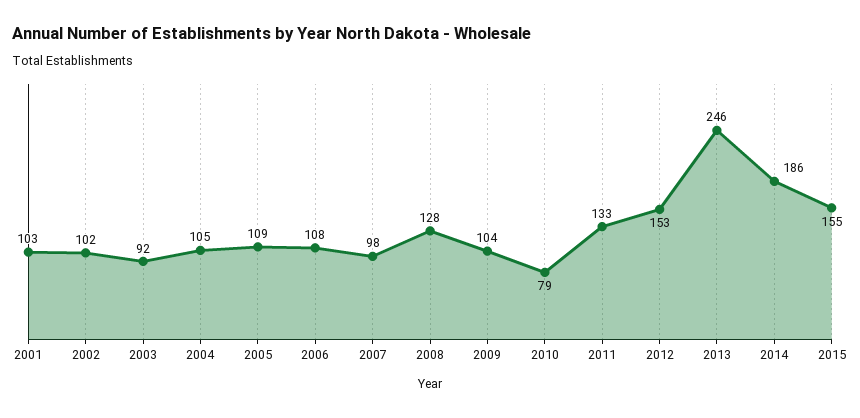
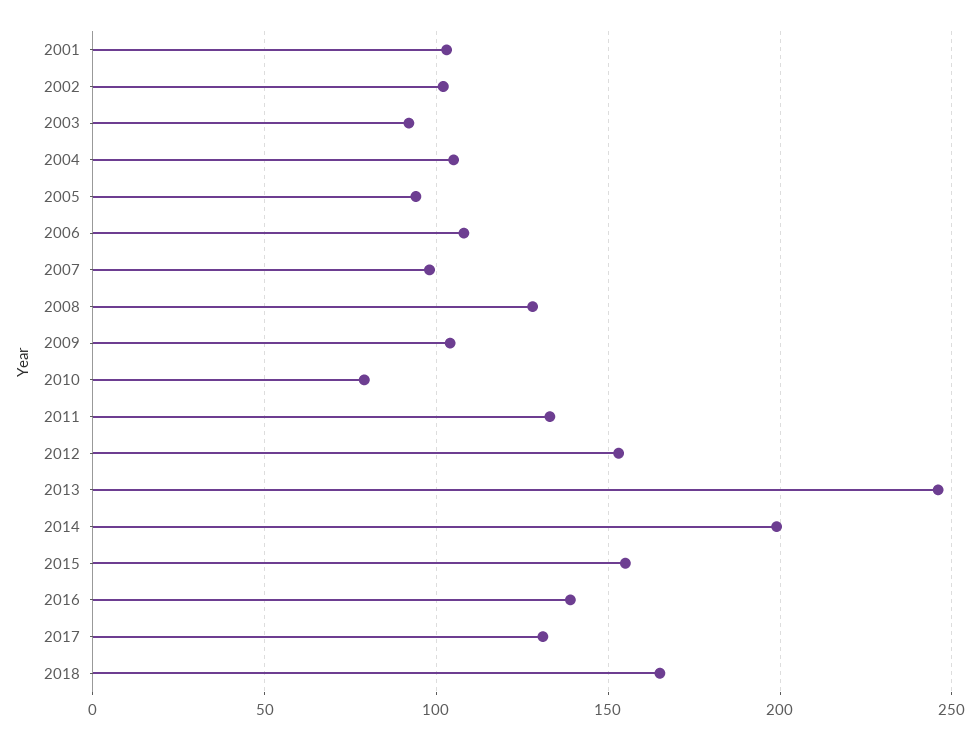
2005: 109 -> 95
2014: 186 -> 200
2016: none -> 140
2017: none -> 130
2018: none -> 165

